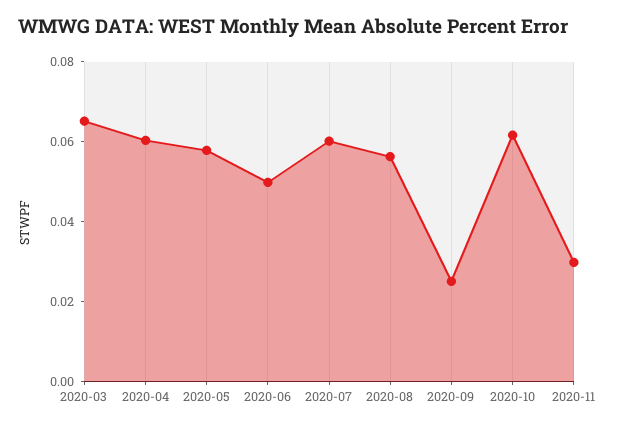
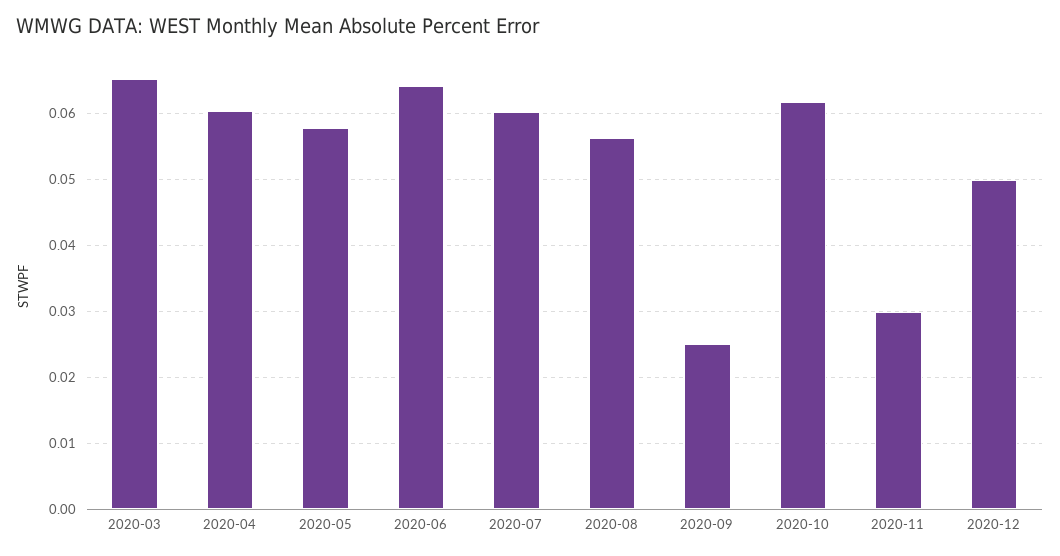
2020-06: 0.05 -> 0.064
2020-12: none -> 0.05

